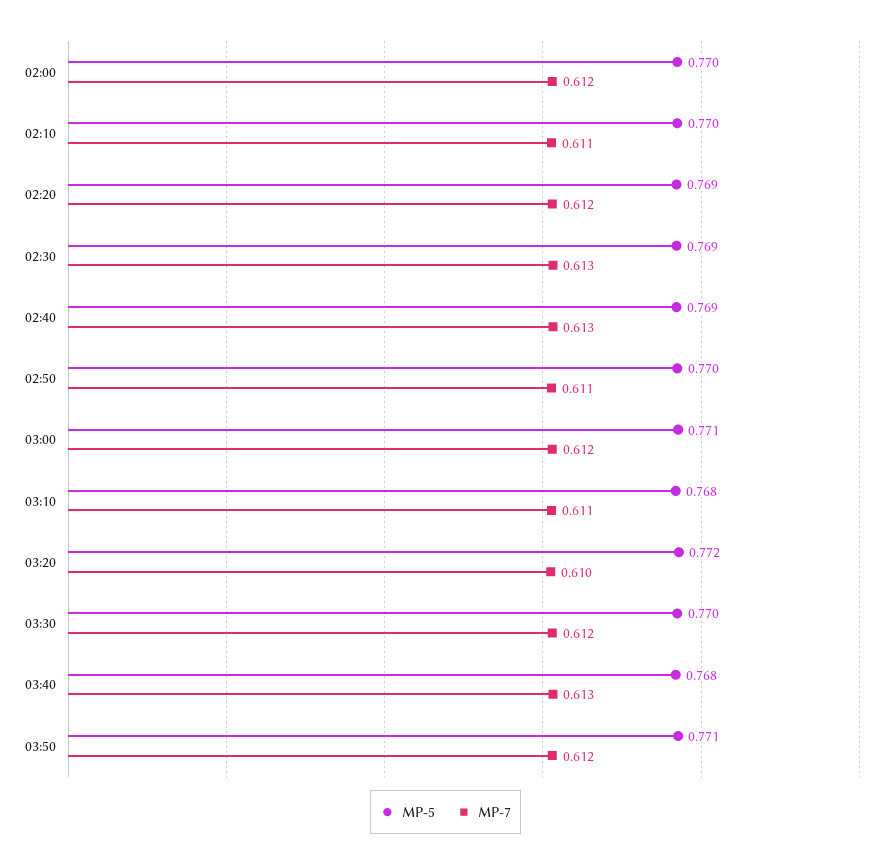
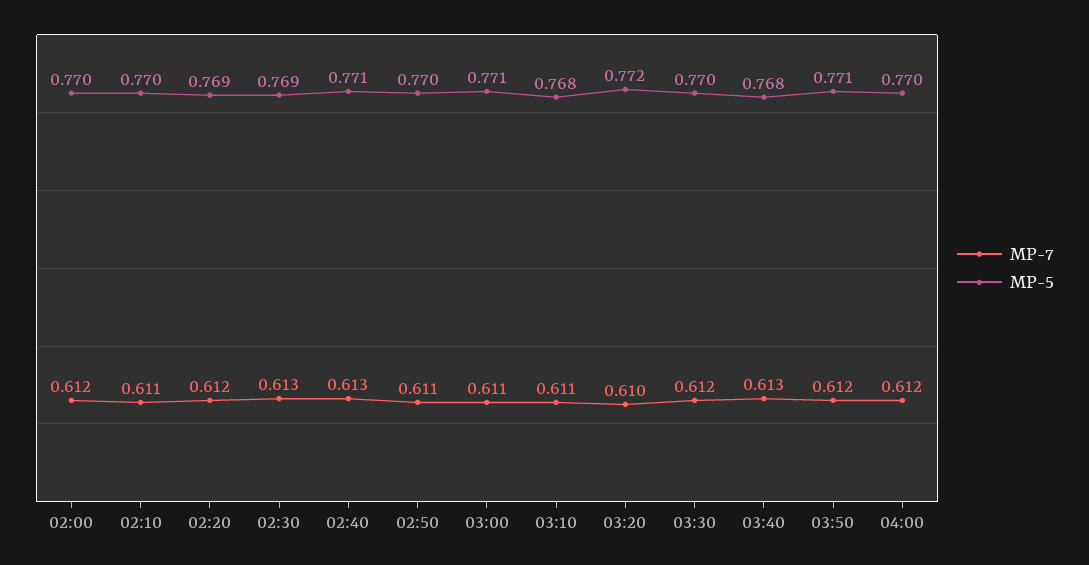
MP-5, 02:40: 0.769 -> 0.771
MP-7, 03:00: 0.612 -> 0.611
MP-7, 04:00: none -> 0.612
MP-5, 04:00: none -> 0.77

